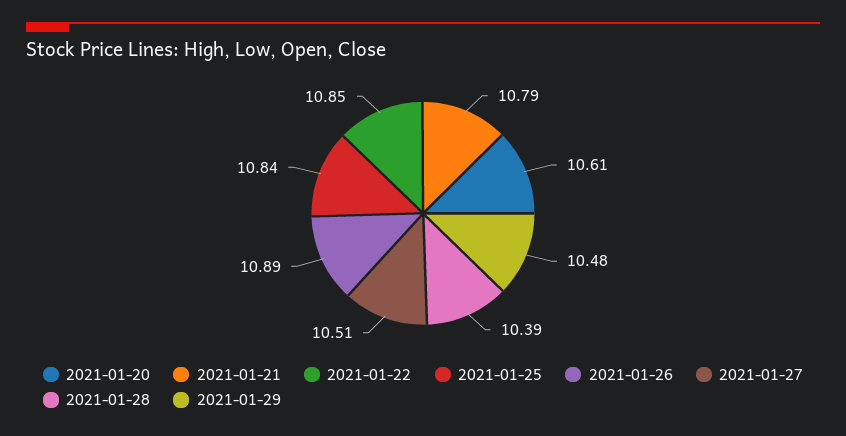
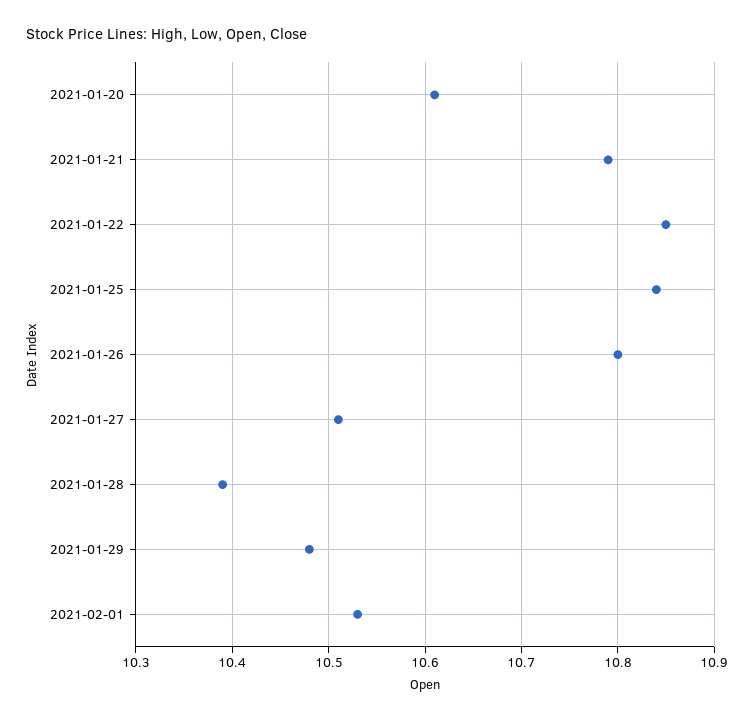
2021-01-26: 10.89 -> 10.8
2021-02-01: none -> 10.53

